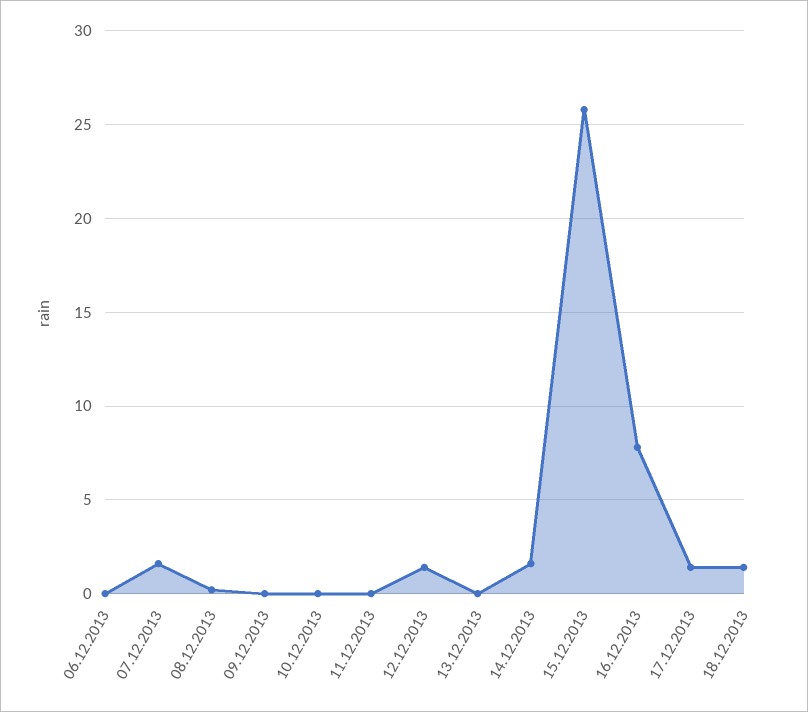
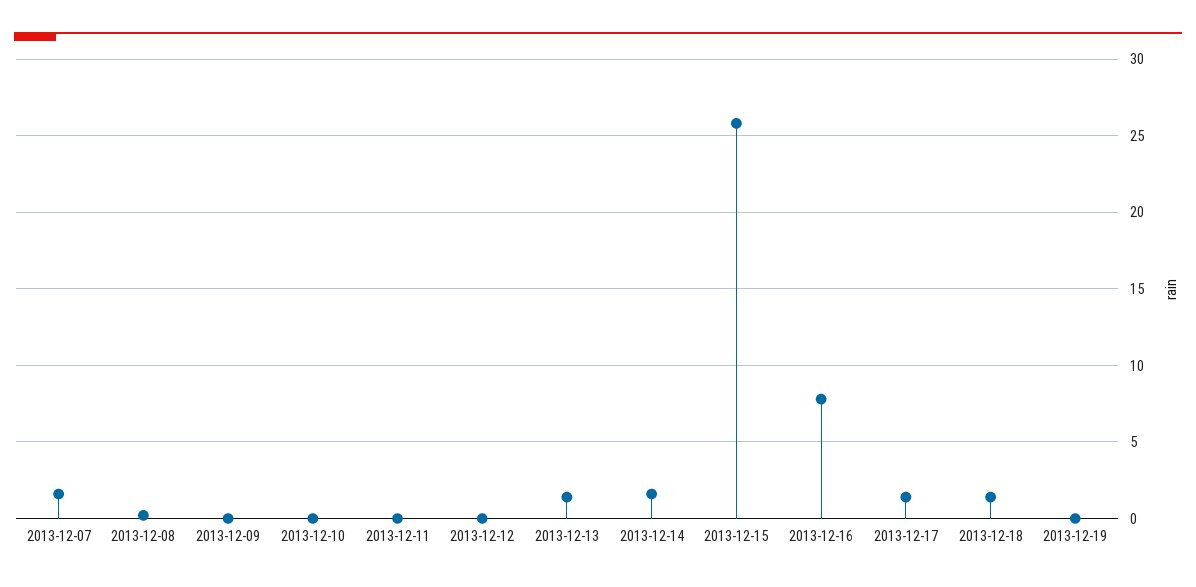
06.12.2013: 0 -> none
12.12.2013: 1.5 -> 0
13.12.2013: 0 -> 1.5
2013-12-19: none -> 0

